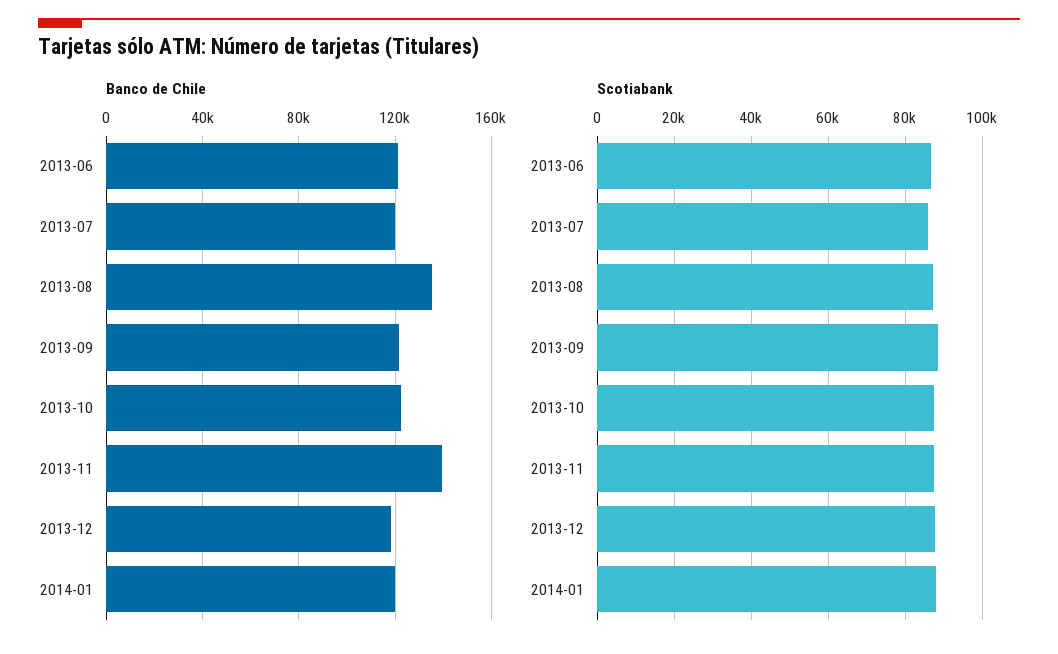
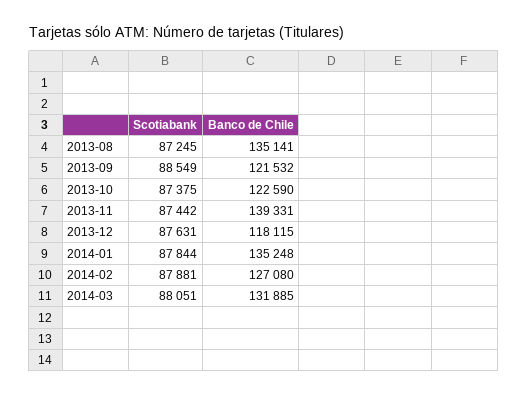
Banco de Chile, 2013-06: 120000 -> none
Banco de Chile, 2013-07: 120000 -> none
Banco de Chile, 2014-01: 120000 -> 135248
Scotiabank, 2013-06: 86000 -> none
Scotiabank, 2013-07: 86000 -> none
Scotiabank, 2014-02: none -> 87881
Banco de Chile, 2014-02: none -> 127080
Scotiabank, 2014-03: none -> 88051
Banco de Chile, 2014-03: none -> 131885

